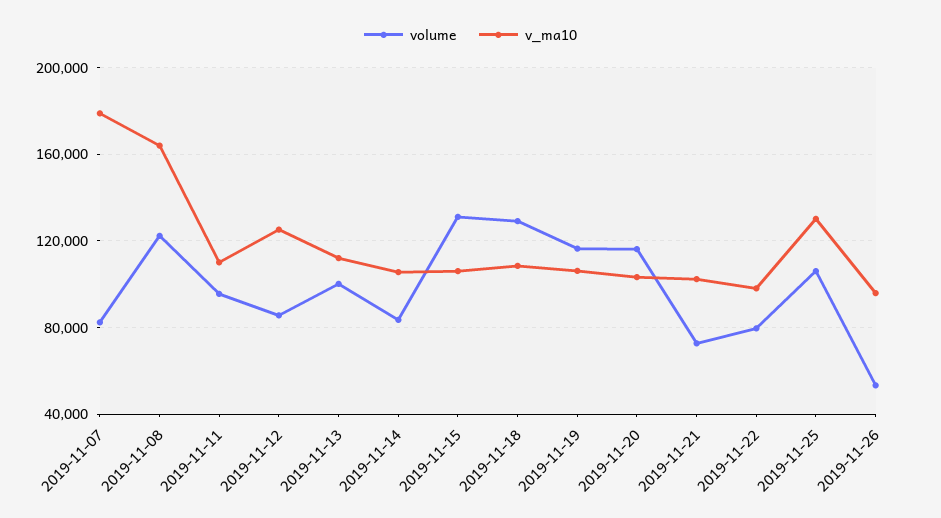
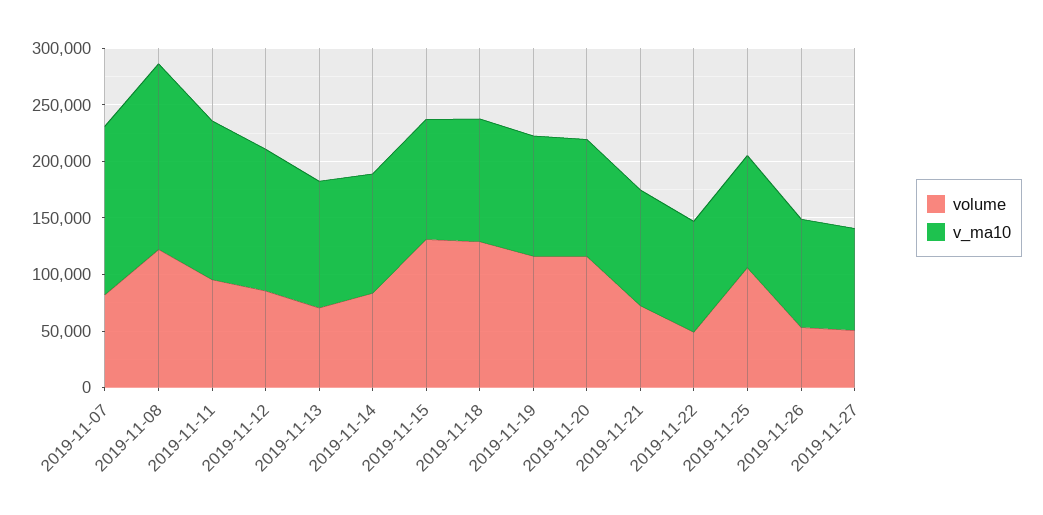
v_ma10, 2019-11-07: 180000 -> 150000
v_ma10, 2019-11-11: 110000 -> 140000
volume, 2019-11-13: 100000 -> 70000
volume, 2019-11-22: 80000 -> 50000
v_ma10, 2019-11-25: 130000 -> 100000
volume, 2019-11-27: none -> 50000
v_ma10, 2019-11-27: none -> 90000

